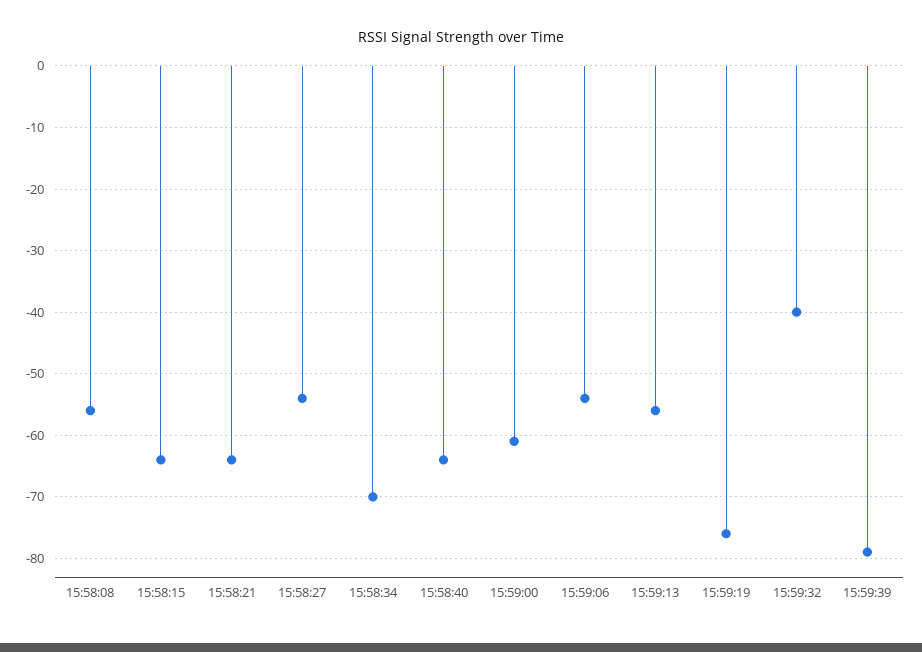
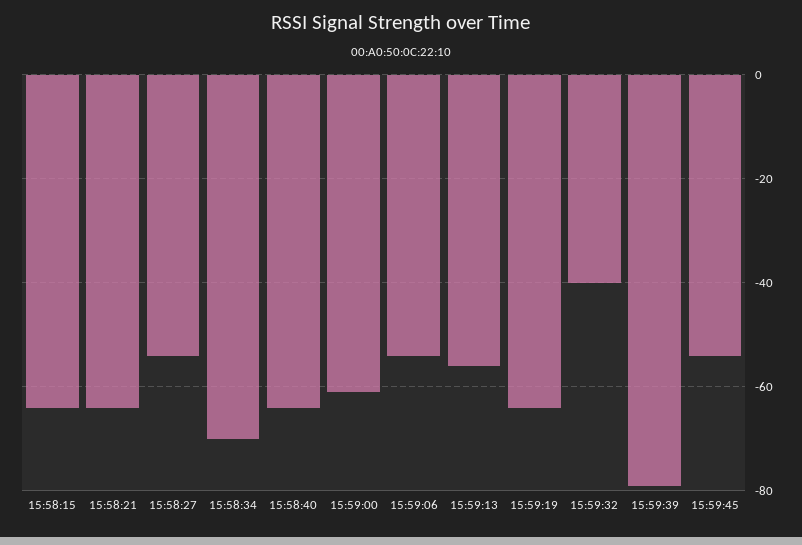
15:58:08: -56 -> none
15:59:19: -76 -> -65
15:59:45: none -> -55

